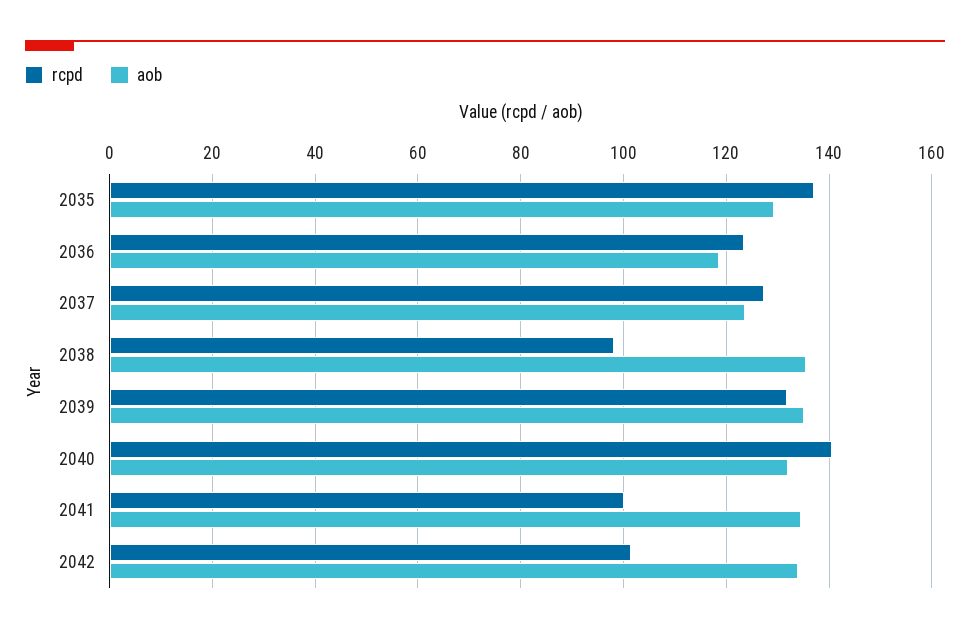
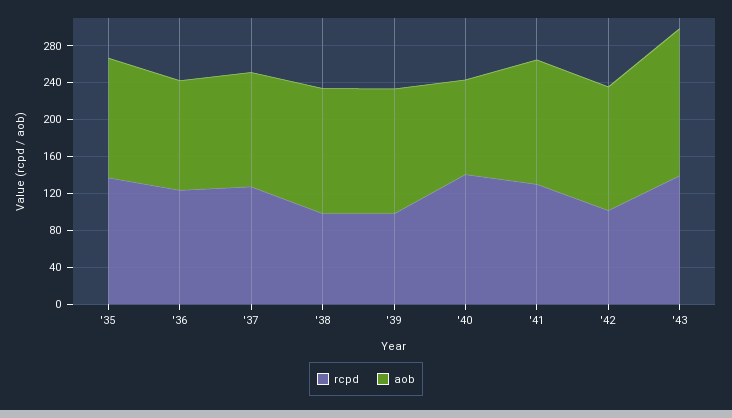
rcpd, 2039: 132 -> 100
aob, 2040: 132 -> 100
rcpd, 2041: 100 -> 130
rcpd, '43: none -> 140
aob, '43: none -> 160

